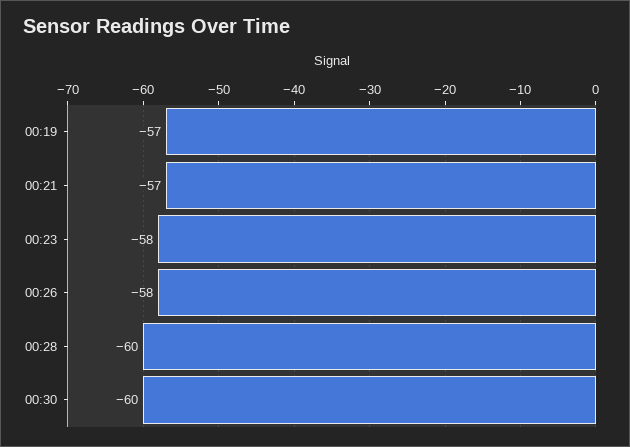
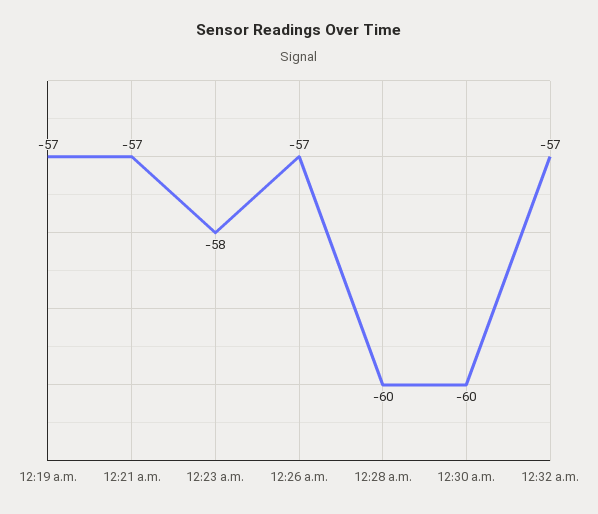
00:26: -58 -> -57
12:32 a.m.: none -> -57

